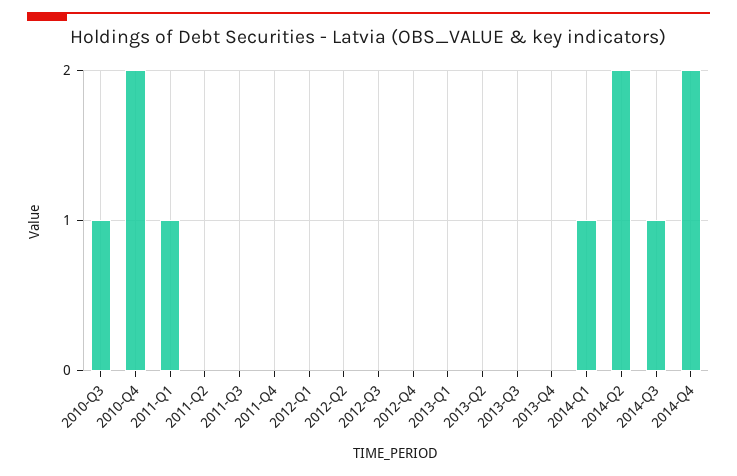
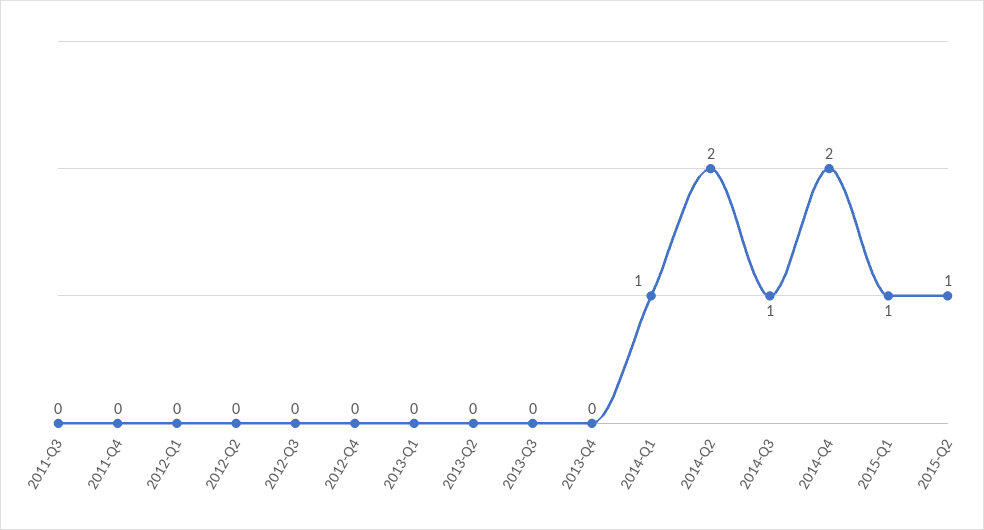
2010-Q3: 1 -> none
2010-Q4: 2 -> none
2011-Q1: 1 -> none
2011-Q2: 0 -> none
2015-Q1: none -> 1
2015-Q2: none -> 1

